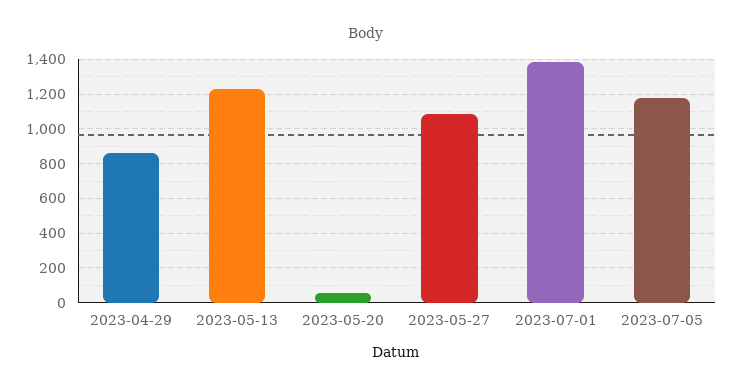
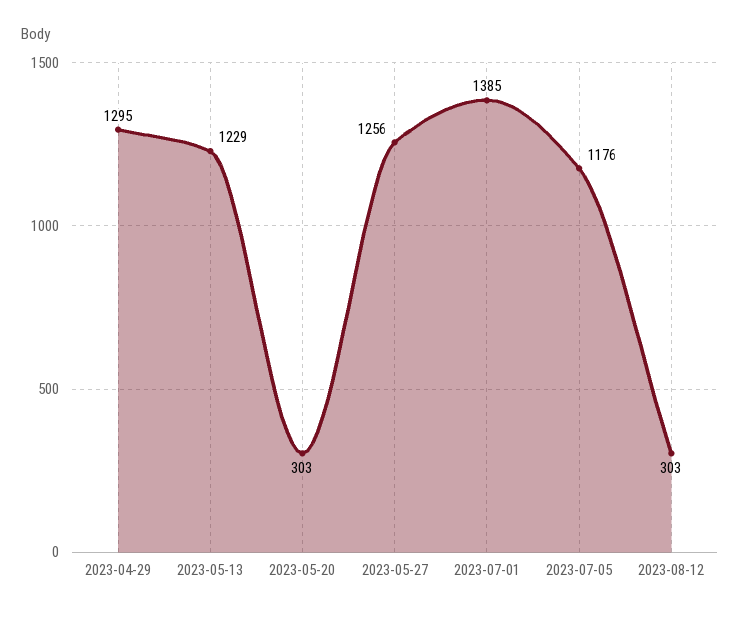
2023-04-29: 850 -> 1295
2023-05-20: 50 -> 303
2023-05-27: 1100 -> 1256
2023-08-12: none -> 303

